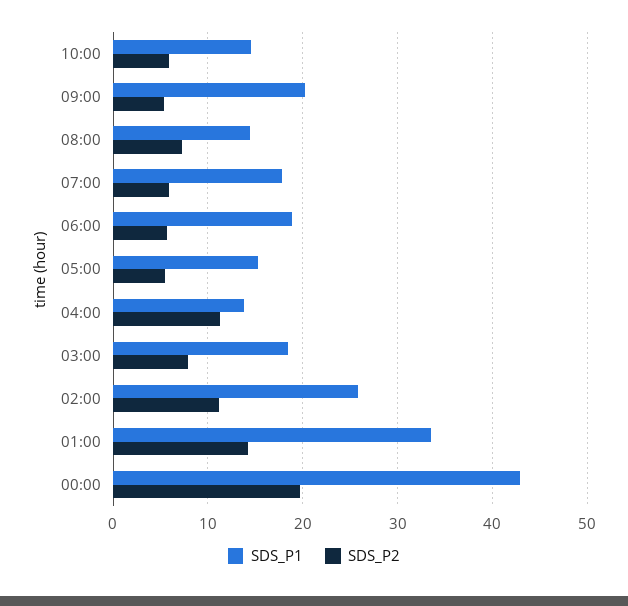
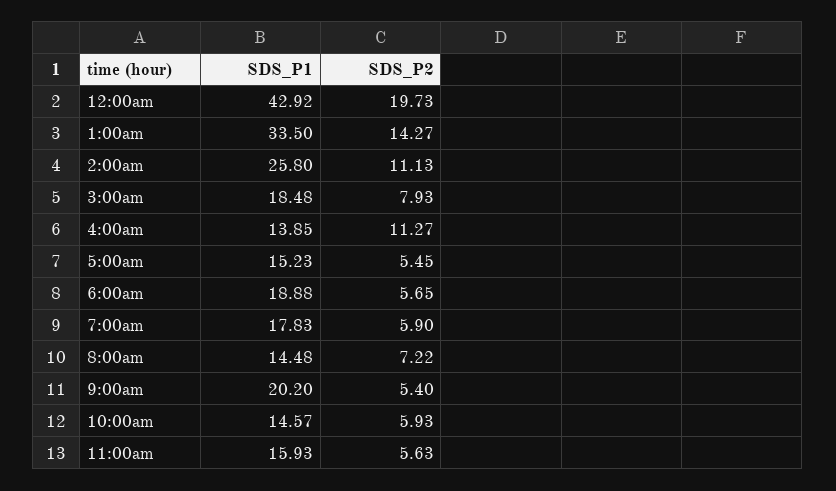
SDS_P1, 11:00am: none -> 15.93
SDS_P2, 11:00am: none -> 5.63

